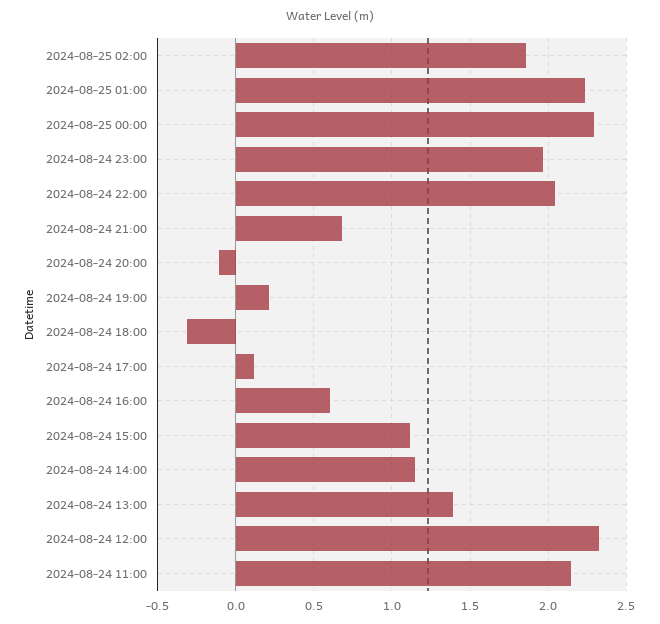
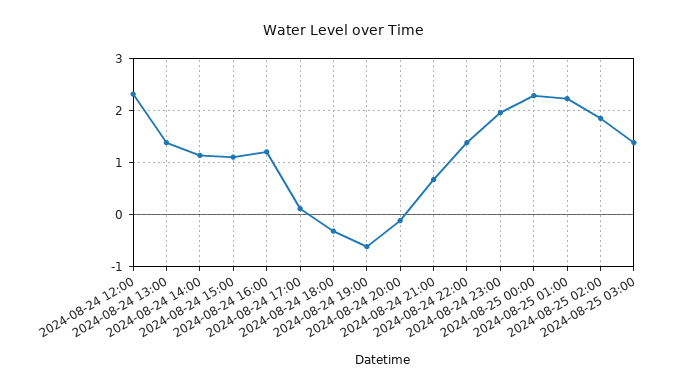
2024-08-24 22:00: 2.05 -> 1.4
2024-08-24 19:00: 0.2 -> -0.6
2024-08-24 16:00: 0.6 -> 1.2
2024-08-24 11:00: 2.15 -> none
2024-08-25 03:00: none -> 1.4

